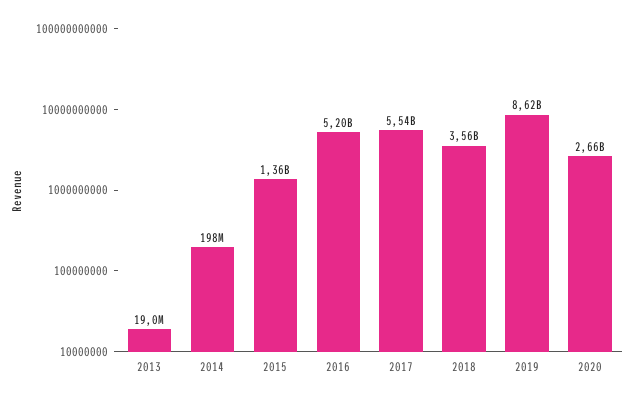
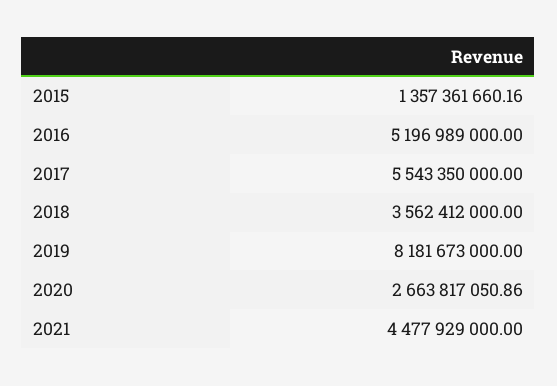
2013: 19000000 -> none
2014: 198000000 -> none
2019: 8620000000 -> 8181673000
2021: none -> 4477929000

